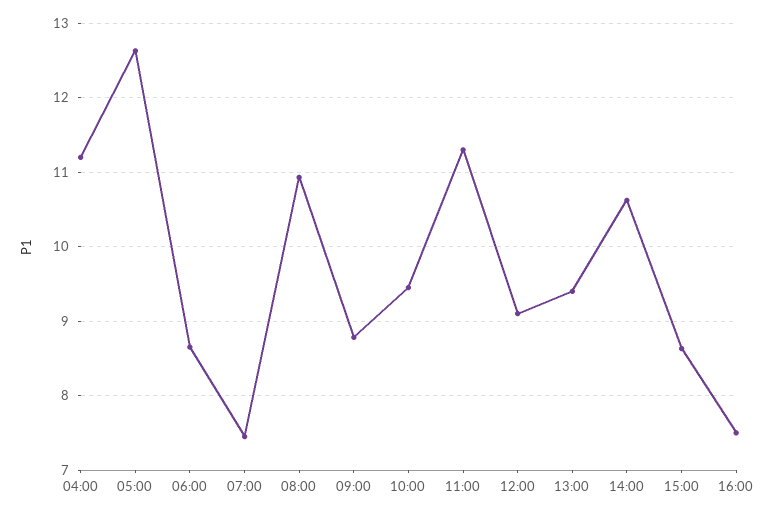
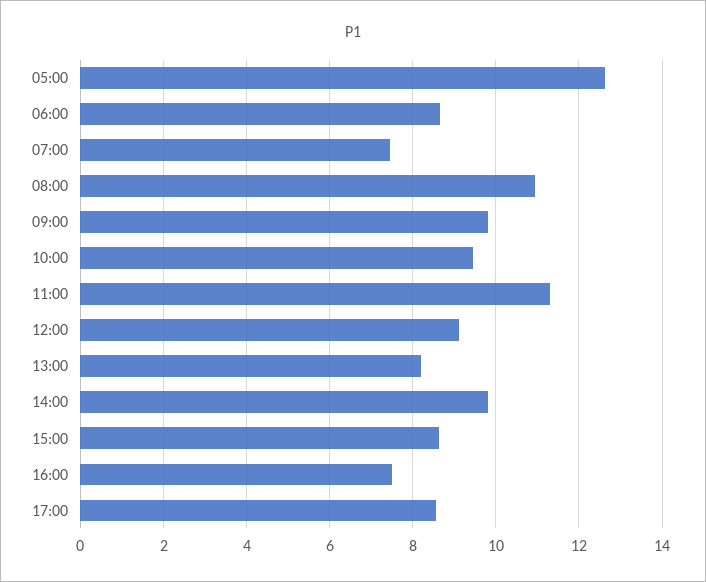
04:00: 11.2 -> none
09:00: 8.8 -> 9.8
13:00: 9.4 -> 8.2
14:00: 10.6 -> 9.8
17:00: none -> 8.6

